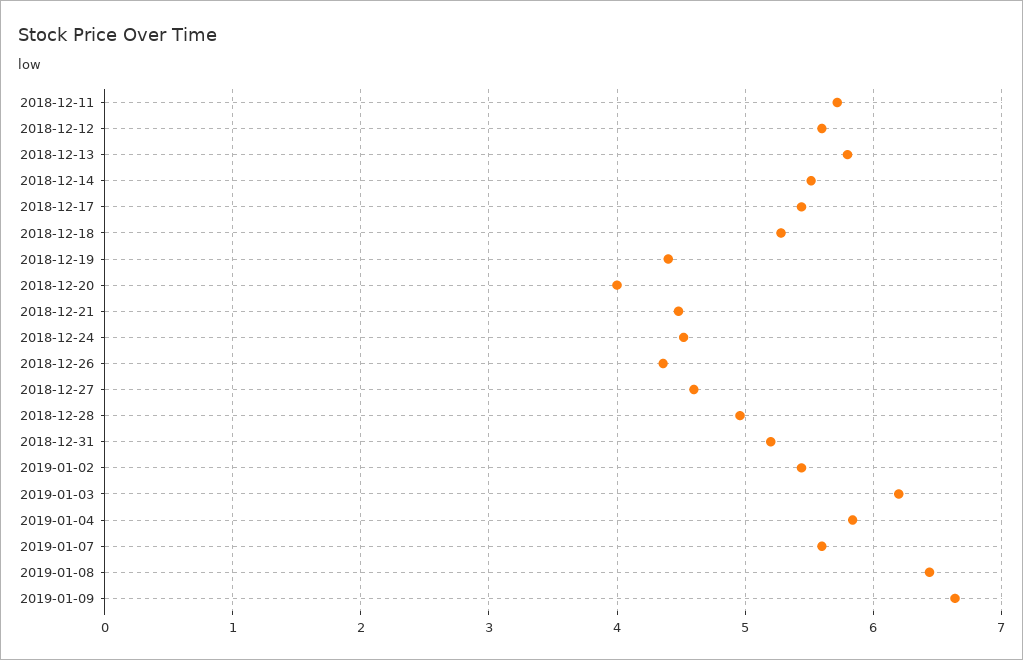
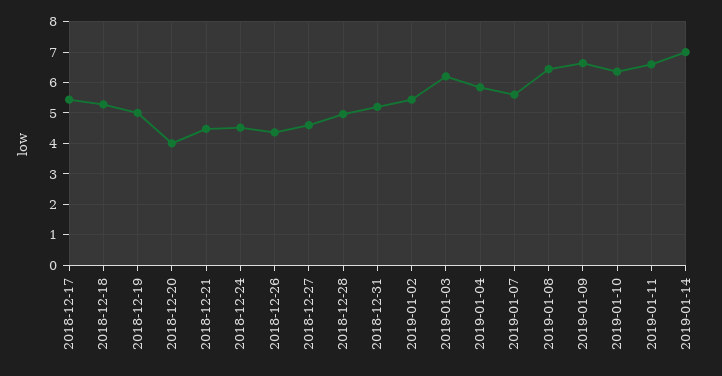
2018-12-11: 5.7 -> none
2018-12-12: 5.6 -> none
2018-12-13: 5.8 -> none
2018-12-14: 5.5 -> none
2018-12-19: 4.4 -> 5
2019-01-10: none -> 6.4
2019-01-11: none -> 6.6
2019-01-14: none -> 7

